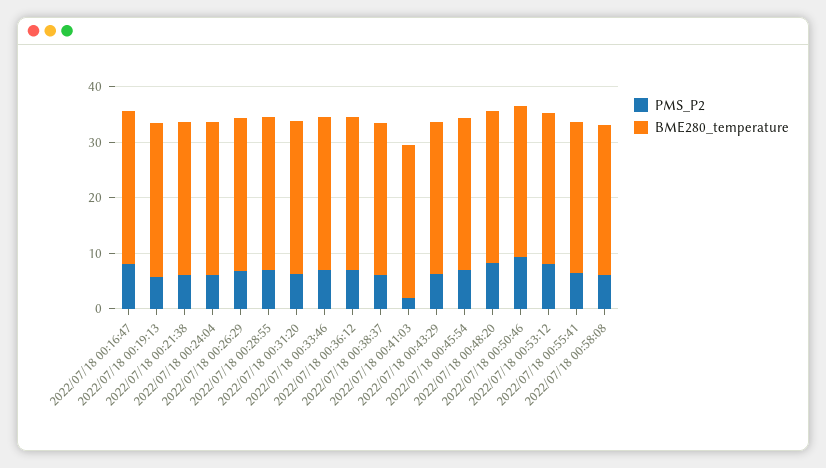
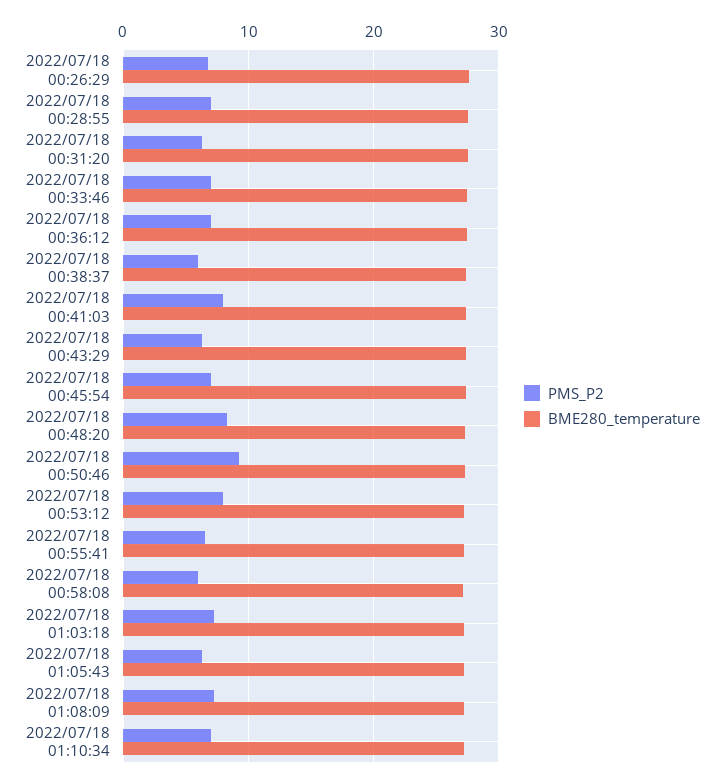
PMS_P2, 2022/07/18 00:16:47: 8 -> none
BME280_temperature, 2022/07/18 00:16:47: 28 -> none
PMS_P2, 2022/07/18 00:19:13: 6 -> none
BME280_temperature, 2022/07/18 00:19:13: 28 -> none
PMS_P2, 2022/07/18 00:21:38: 6 -> none
BME280_temperature, 2022/07/18 00:21:38: 28 -> none
PMS_P2, 2022/07/18 00:24:04: 6 -> none
BME280_temperature, 2022/07/18 00:24:04: 28 -> none
PMS_P2, 2022/07/18 00:41:03: 2 -> 8
PMS_P2, 2022/07/18 01:03:18: none -> 7
BME280_temperature, 2022/07/18 01:03:18: none -> 27
PMS_P2, 2022/07/18 01:05:43: none -> 6
BME280_temperature, 2022/07/18 01:05:43: none -> 27
PMS_P2, 2022/07/18 01:08:09: none -> 7
BME280_temperature, 2022/07/18 01:08:09: none -> 27
PMS_P2, 2022/07/18 01:10:34: none -> 7
BME280_temperature, 2022/07/18 01:10:34: none -> 27

